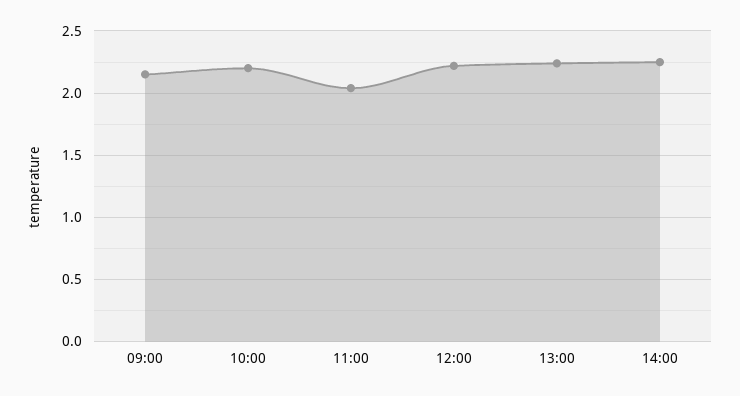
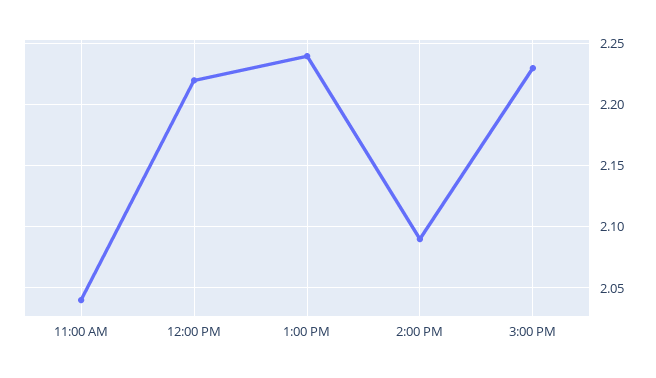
09:00: 2.15 -> none
10:00: 2.2 -> none
14:00: 2.25 -> 2.09
3:00 PM: none -> 2.23

